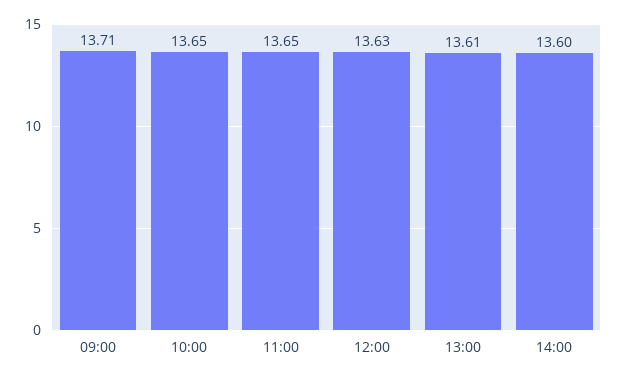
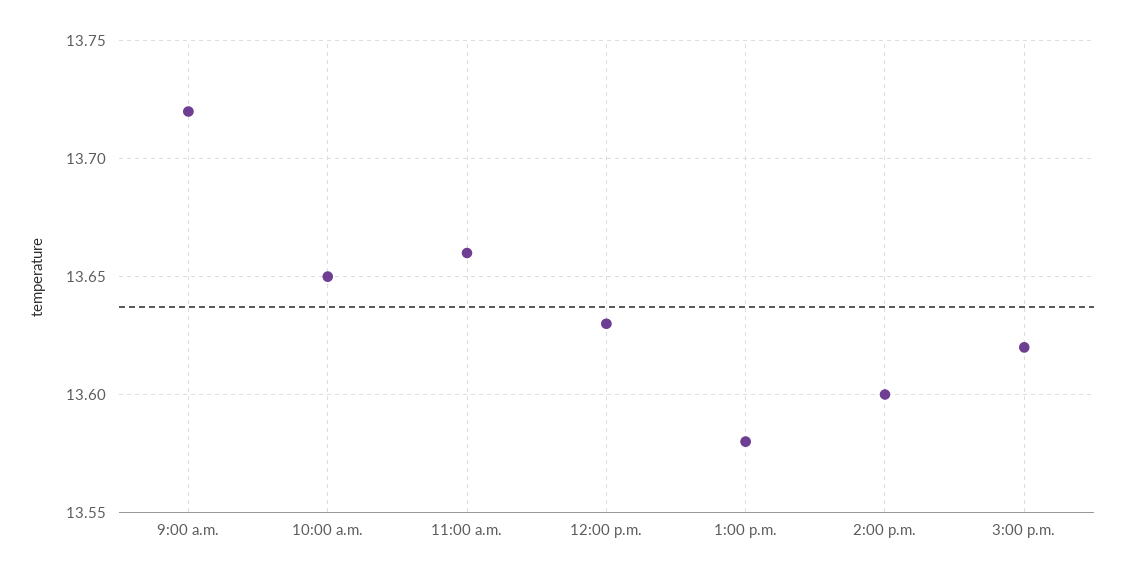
09:00: 13.71 -> 13.72
11:00: 13.65 -> 13.66
13:00: 13.61 -> 13.58
3:00 p.m.: none -> 13.62

